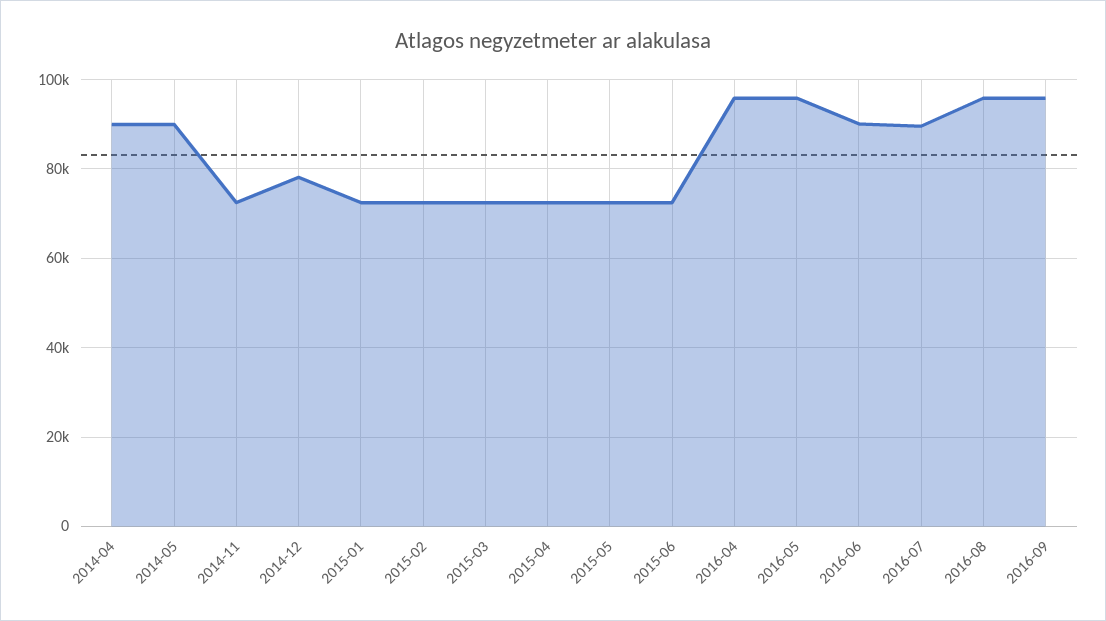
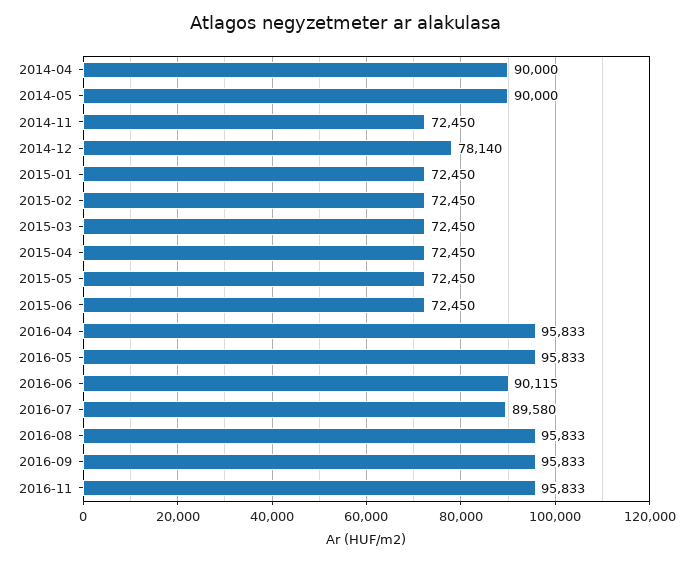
2016-11: none -> 95833

